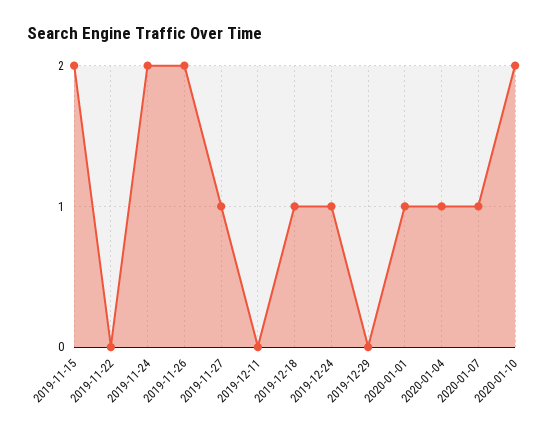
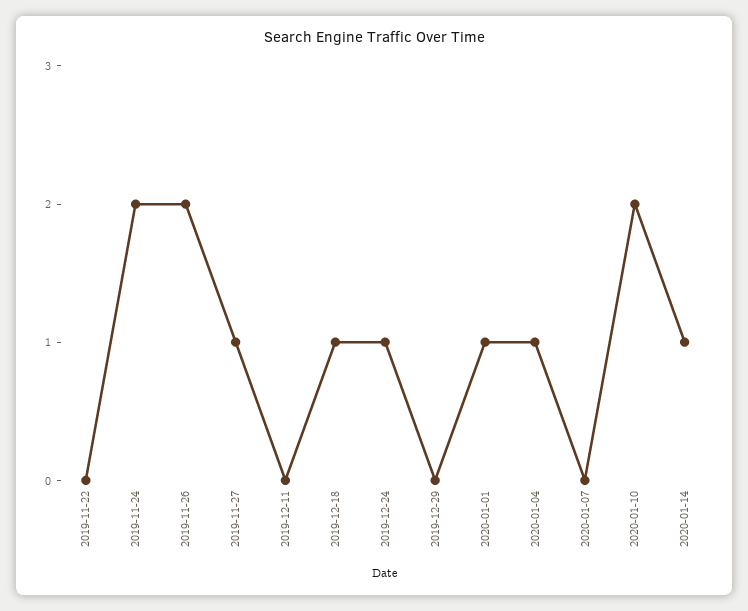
2019-11-15: 2 -> none
2020-01-07: 1 -> 0
2020-01-14: none -> 1

